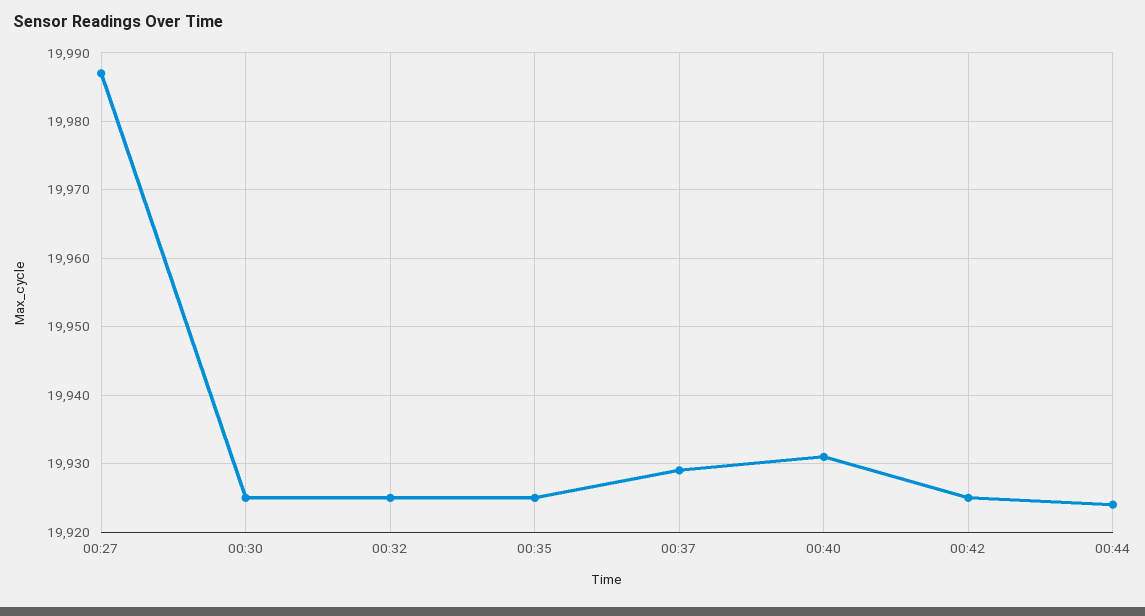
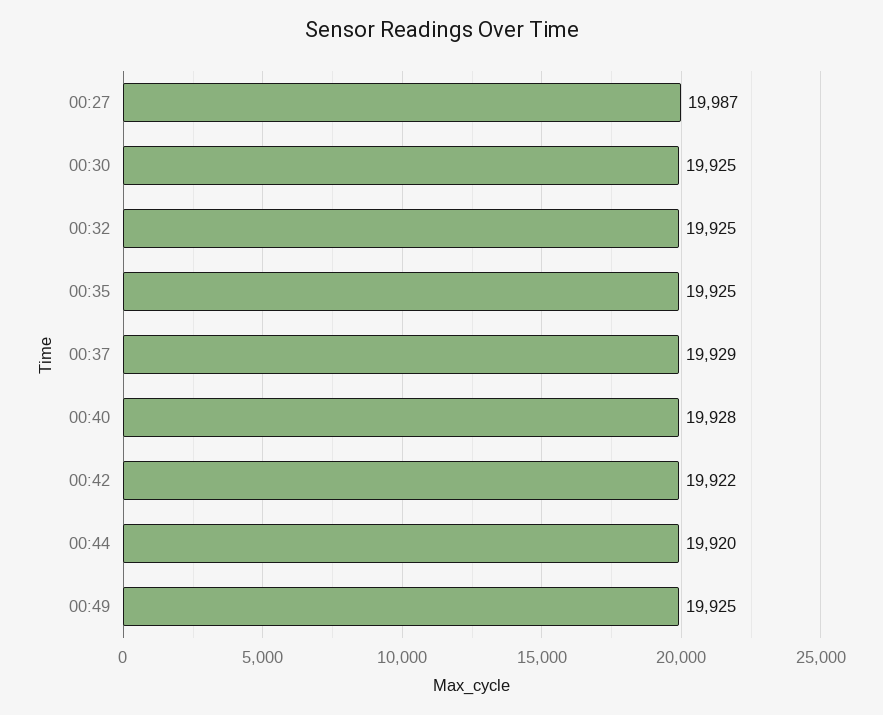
00:40: 19931 -> 19928
00:42: 19925 -> 19922
00:44: 19924 -> 19920
00:49: none -> 19925

